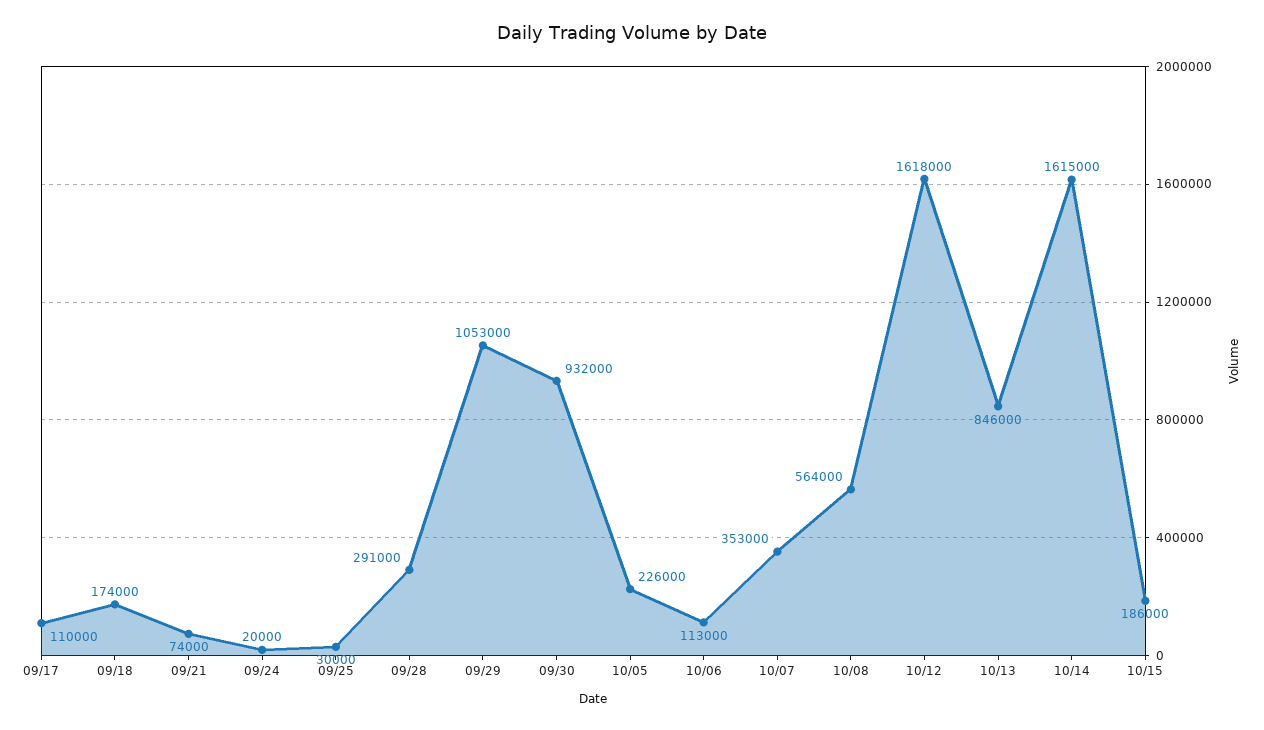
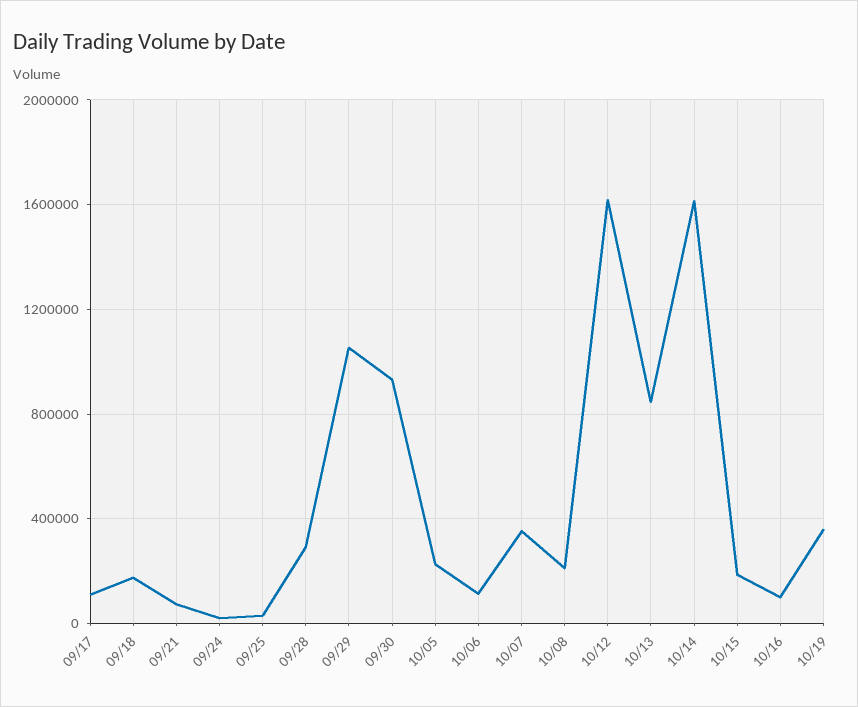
10/08: 564000 -> 200000
10/16: none -> 100000
10/19: none -> 350000

